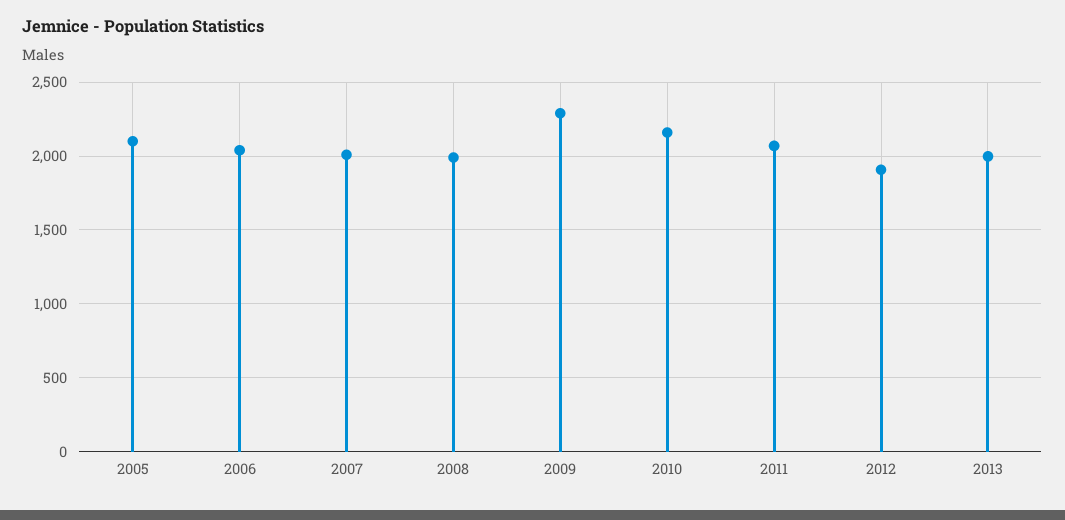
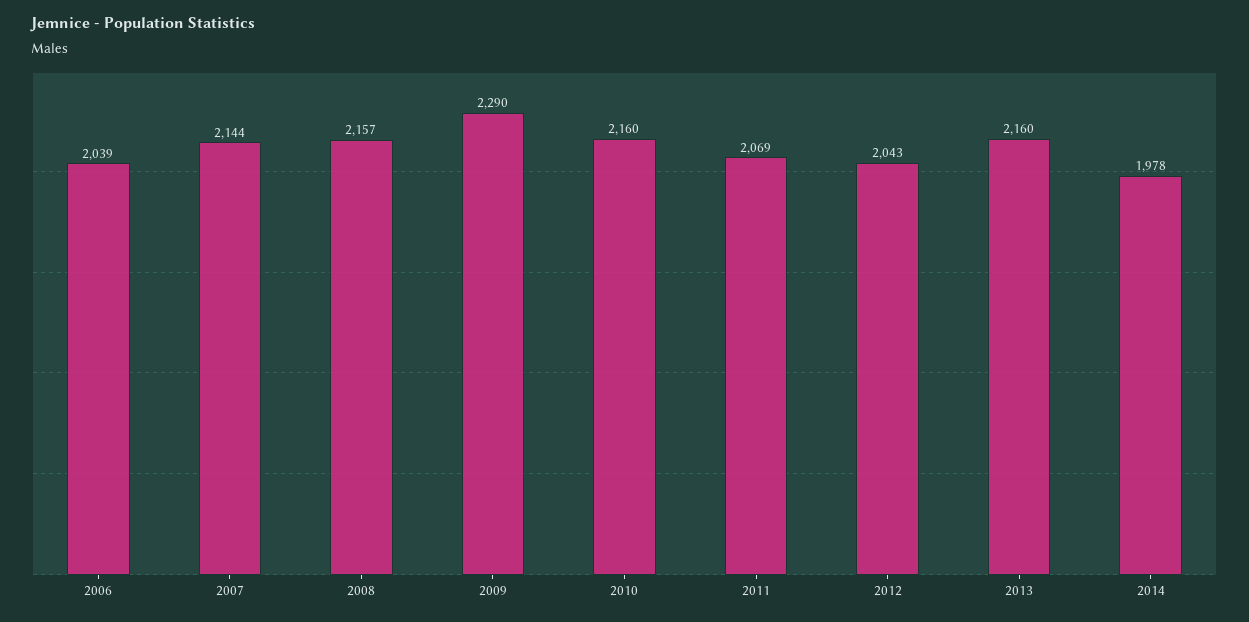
2005: 2100 -> none
2007: 2000 -> 2144
2008: 2000 -> 2157
2012: 1900 -> 2043
2013: 2000 -> 2160
2014: none -> 1978

